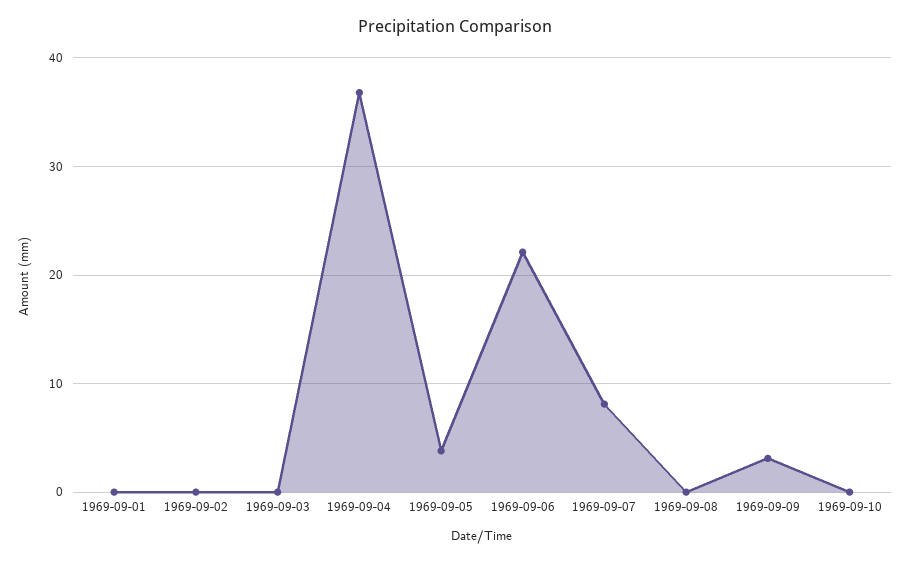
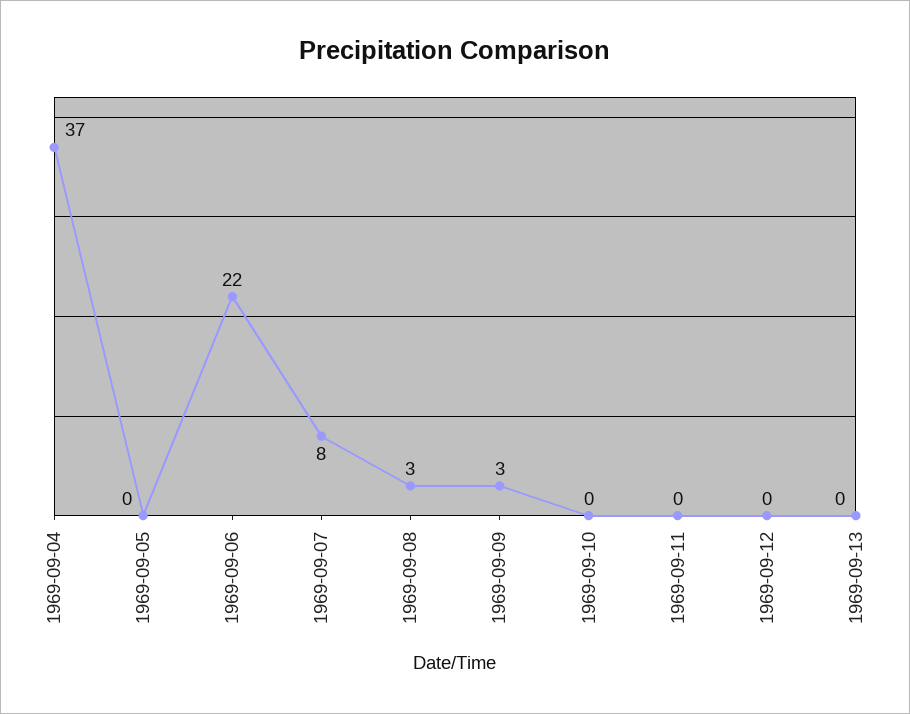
1969-09-01: 0 -> none
1969-09-02: 0 -> none
1969-09-03: 0 -> none
1969-09-05: 4 -> 0
1969-09-08: 0 -> 3
1969-09-11: none -> 0
1969-09-12: none -> 0
1969-09-13: none -> 0

